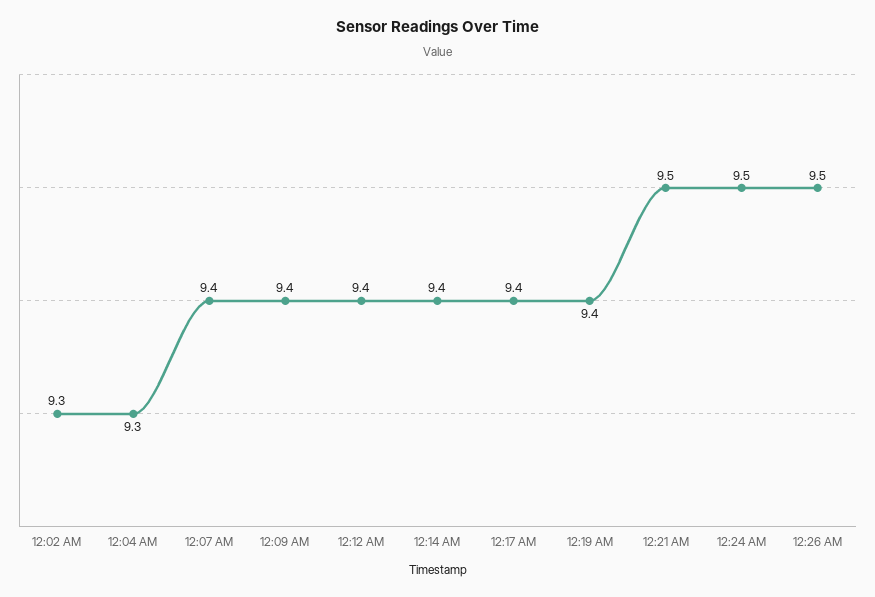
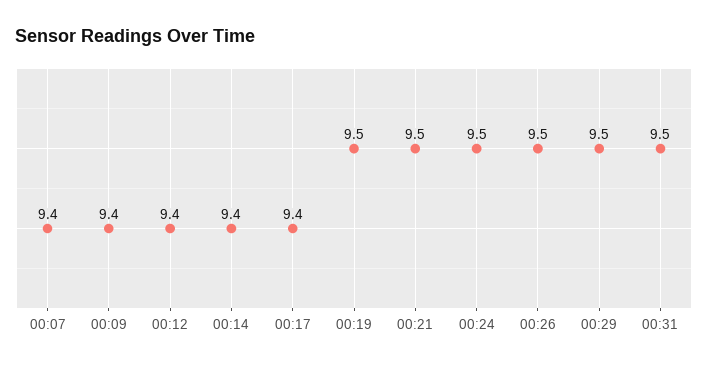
12:02 AM: 9.3 -> none
12:04 AM: 9.3 -> none
12:19 AM: 9.4 -> 9.5
00:29: none -> 9.5
00:31: none -> 9.5

